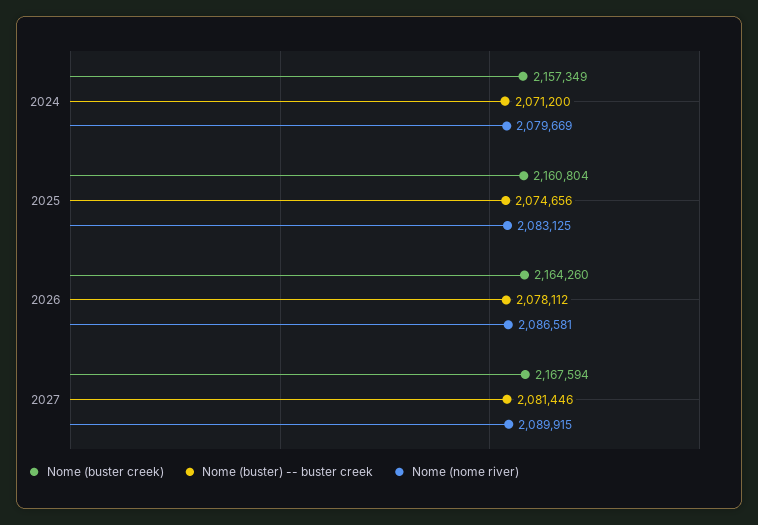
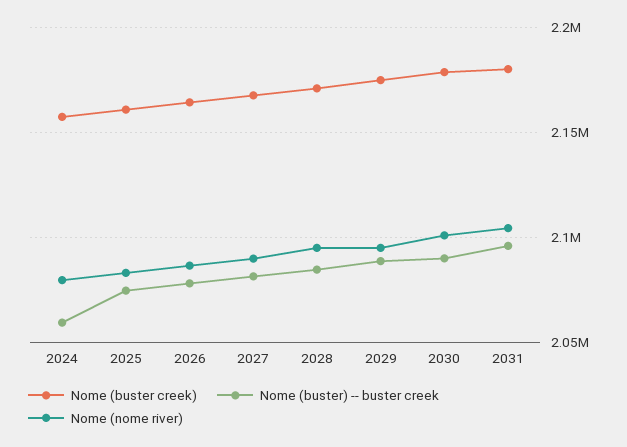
Nome (buster) -- buster creek, 2024: 2071200 -> 2060000
Nome (buster creek), 2028: none -> 2170000
Nome (buster) -- buster creek, 2028: none -> 2085000
Nome (nome river), 2028: none -> 2095000
Nome (buster creek), 2029: none -> 2175000
Nome (buster) -- buster creek, 2029: none -> 2090000
Nome (nome river), 2029: none -> 2095000
Nome (buster creek), 2030: none -> 2180000
Nome (buster) -- buster creek, 2030: none -> 2090000
Nome (nome river), 2030: none -> 2100000
Nome (buster creek), 2031: none -> 2180000
Nome (buster) -- buster creek, 2031: none -> 2095000
Nome (nome river), 2031: none -> 2105000

